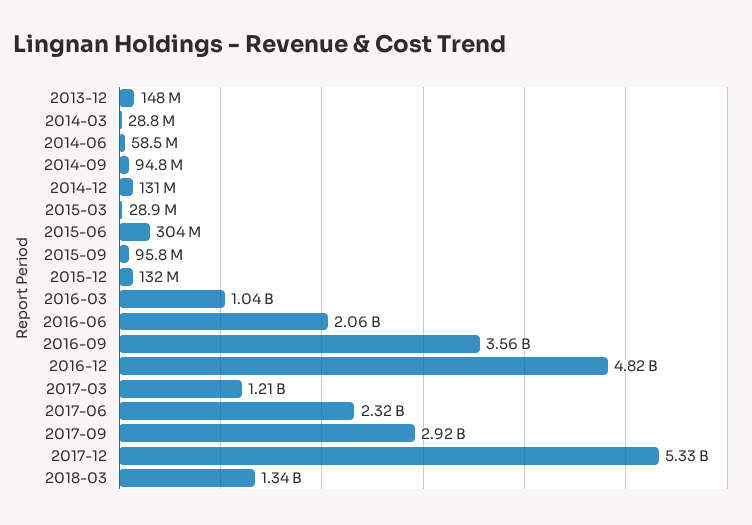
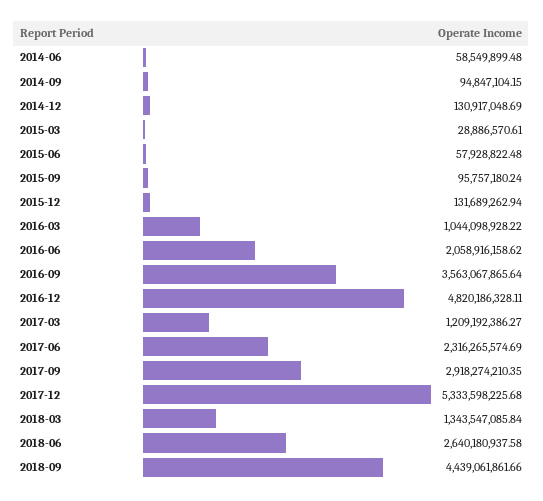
2013-12: 148000000 -> none
2014-03: 28800000 -> none
2015-06: 304000000 -> 57928822.48
2018-06: none -> 2640180937.58
2018-09: none -> 4439061861.66

